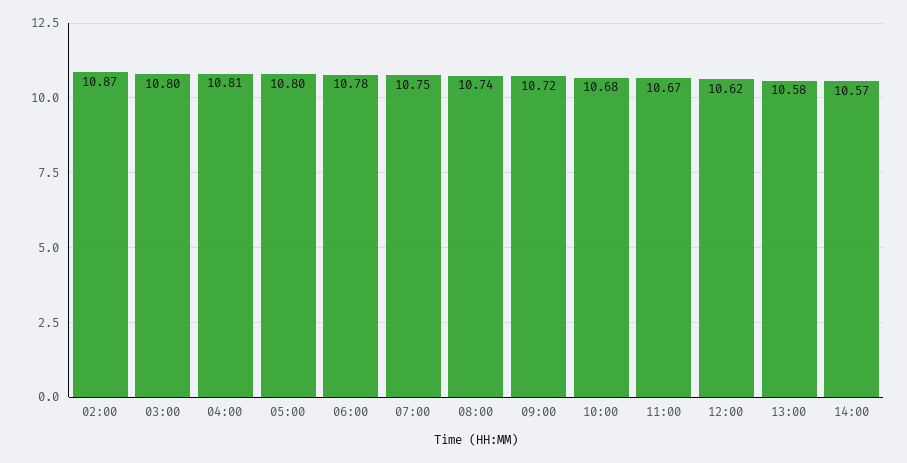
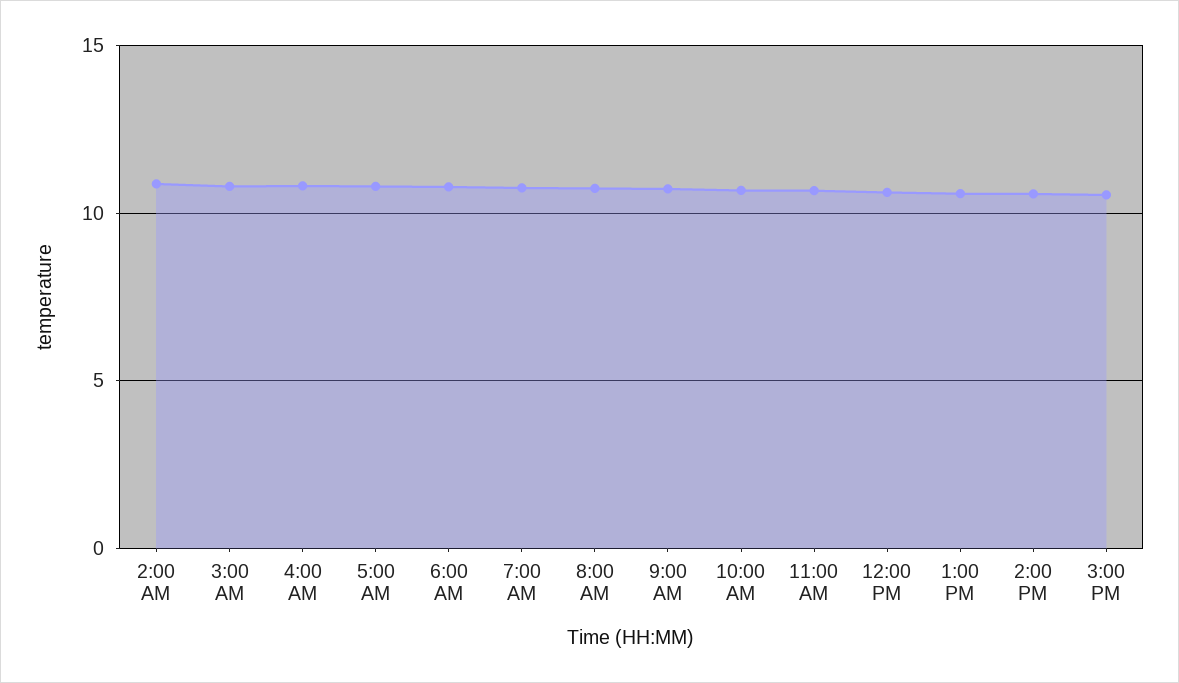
3:00 PM: none -> 10.5

